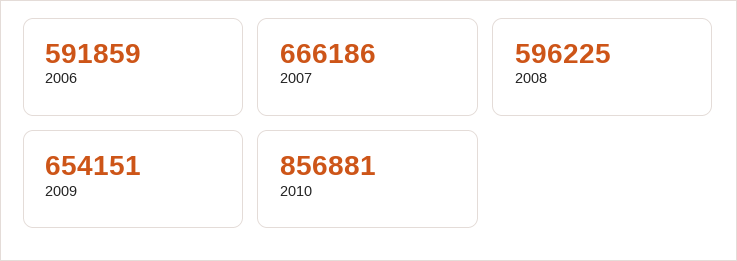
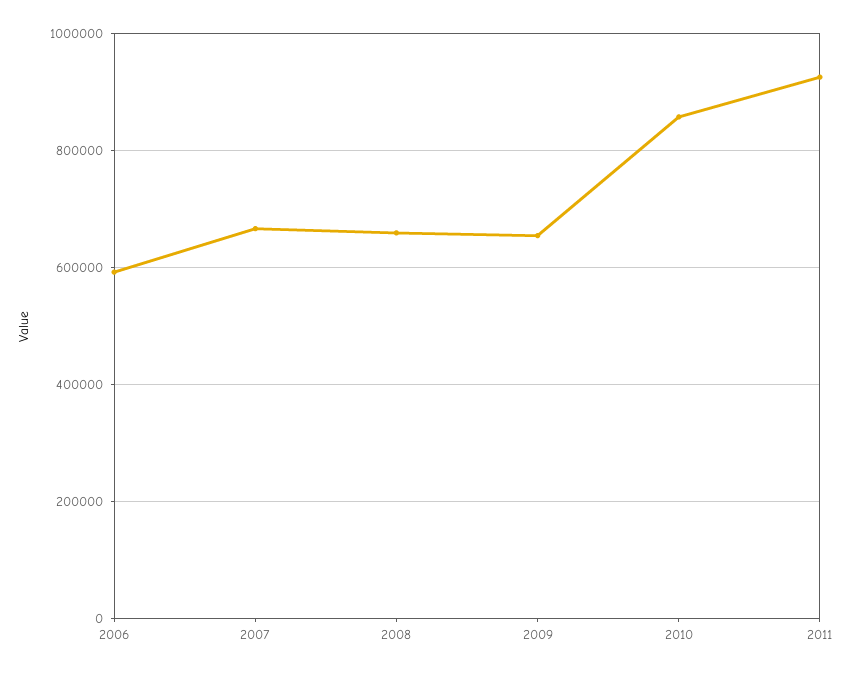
2008: 596225 -> 660000
2011: none -> 920000

